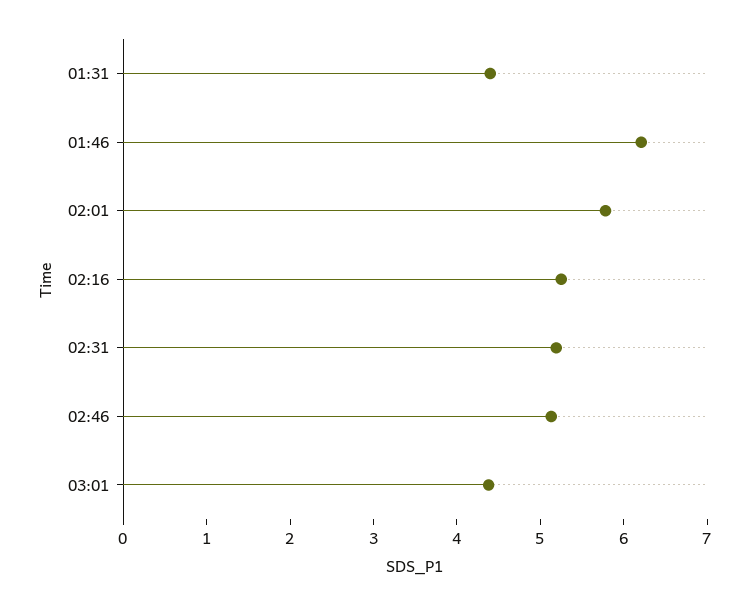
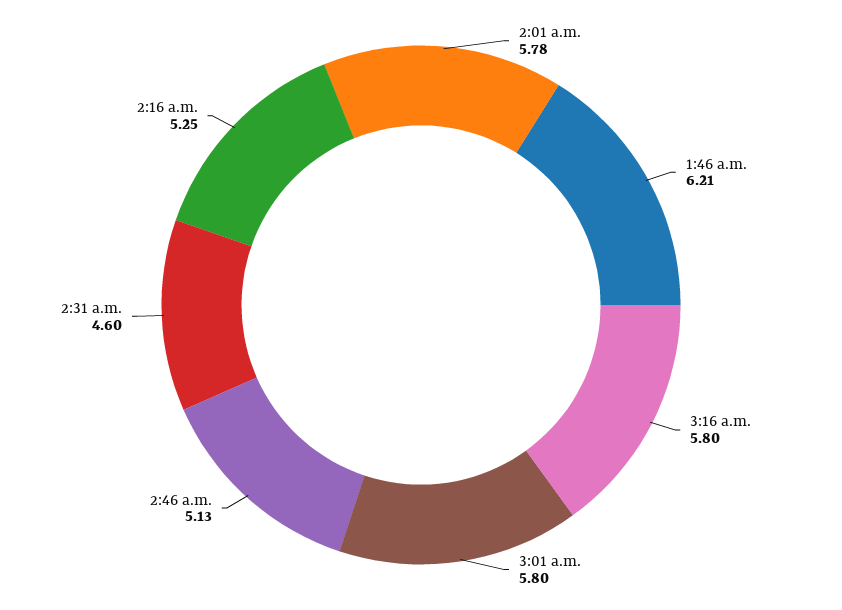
01:31: 4.4 -> none
02:31: 5.2 -> 4.6
03:01: 4.4 -> 5.8
3:16 a.m.: none -> 5.8

